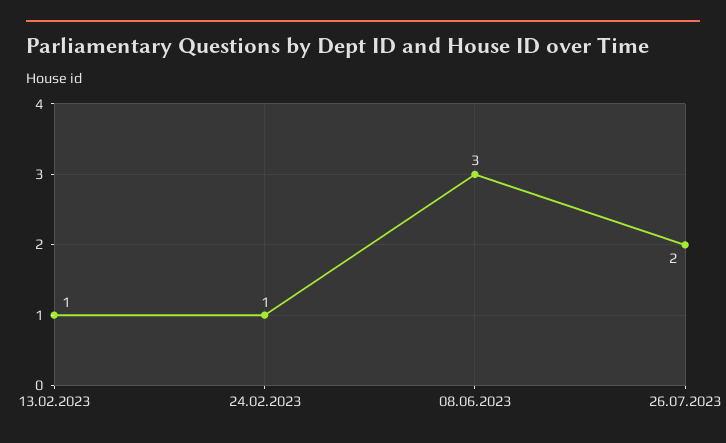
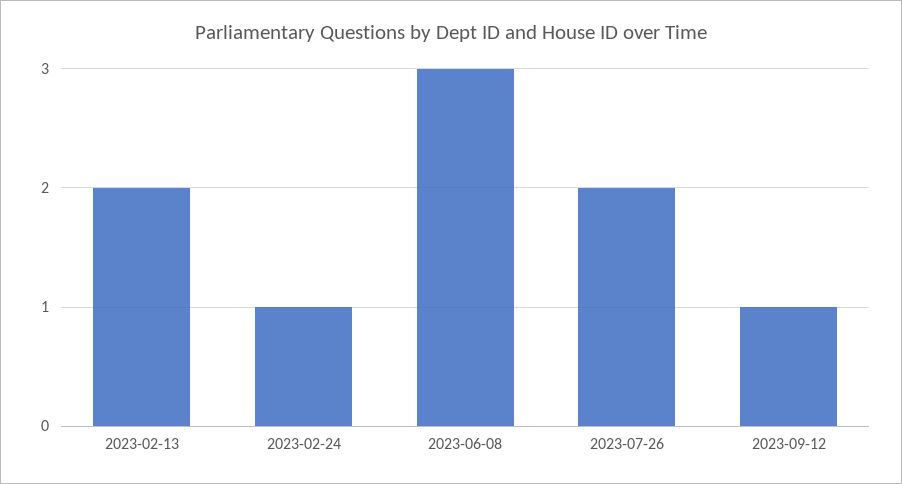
13.02.2023: 1 -> 2
2023-09-12: none -> 1

